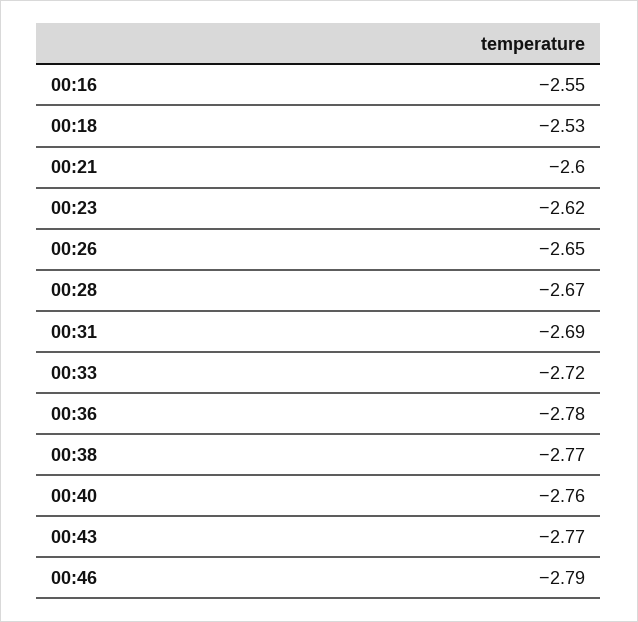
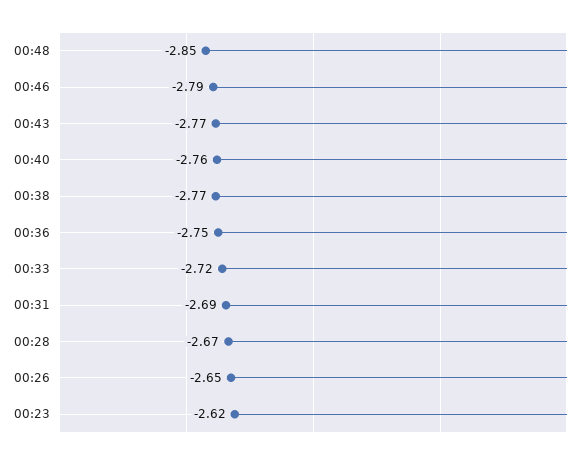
00:16: -2.55 -> none
00:18: -2.53 -> none
00:21: -2.6 -> none
00:36: -2.78 -> -2.75
00:48: none -> -2.85

